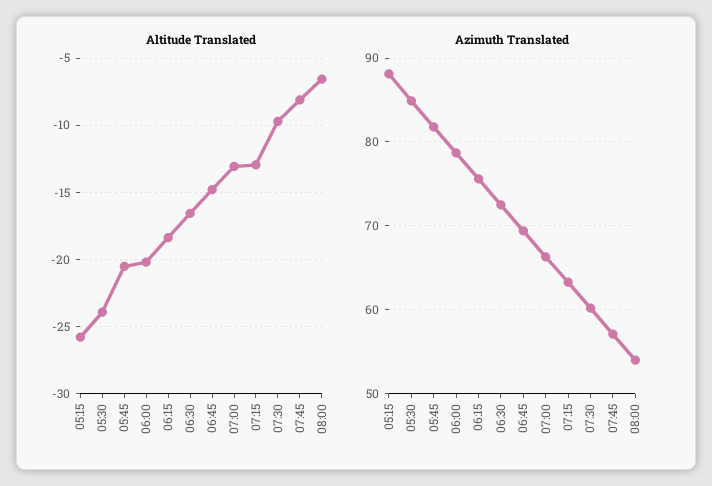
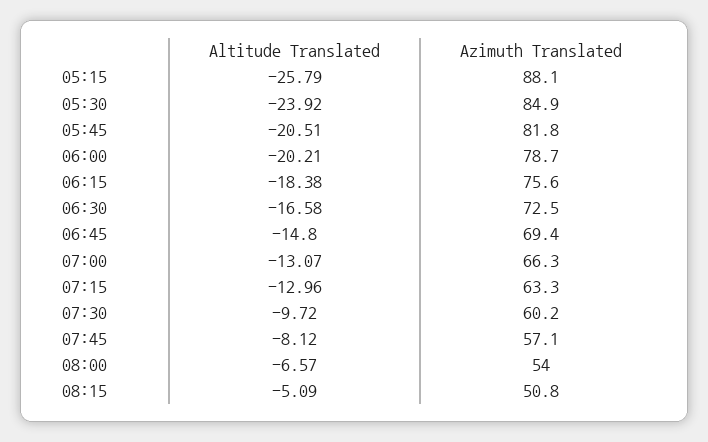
Altitude Translated, 08:15: none -> -5.09
Azimuth Translated, 08:15: none -> 50.8

